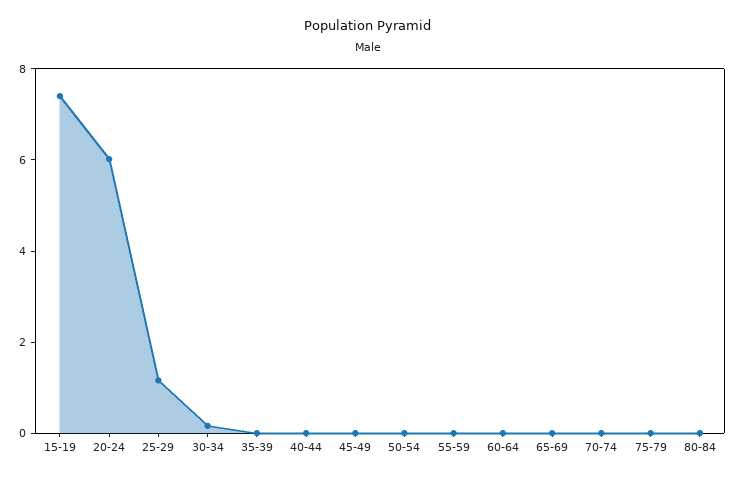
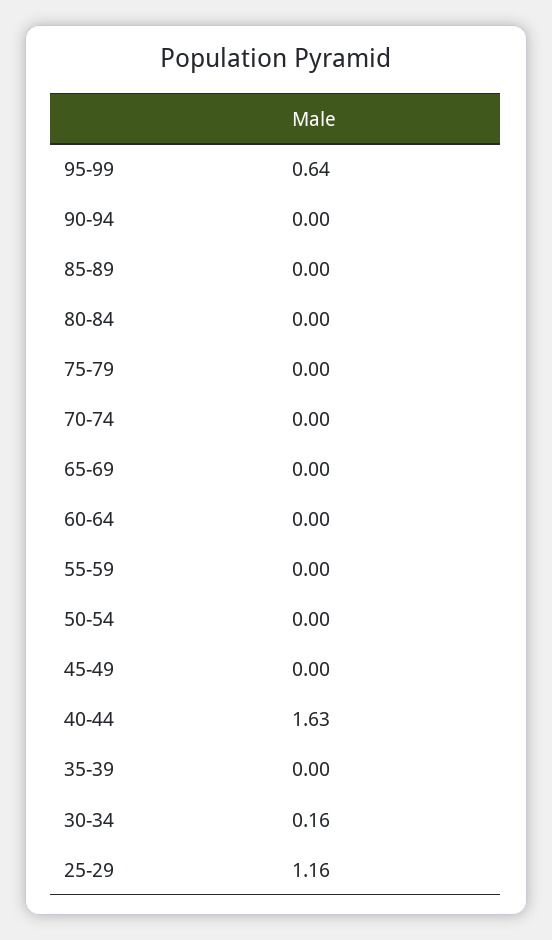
15-19: 7.5 -> none
20-24: 6 -> none
40-44: 0 -> 1.63
95-99: none -> 0.64
90-94: none -> 0
85-89: none -> 0

